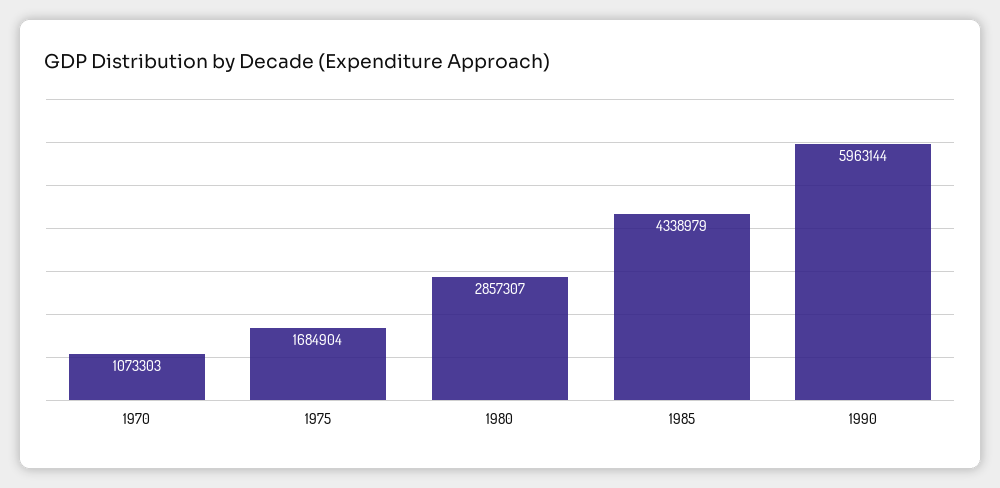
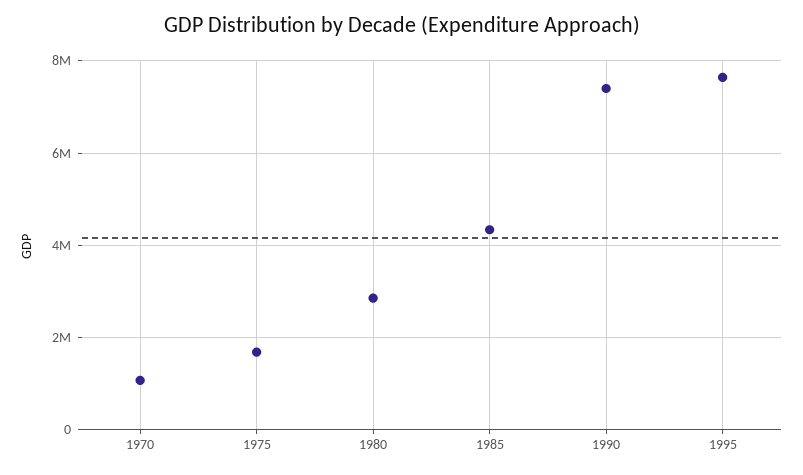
1990: 5963144 -> 7400000
1995: none -> 7600000

